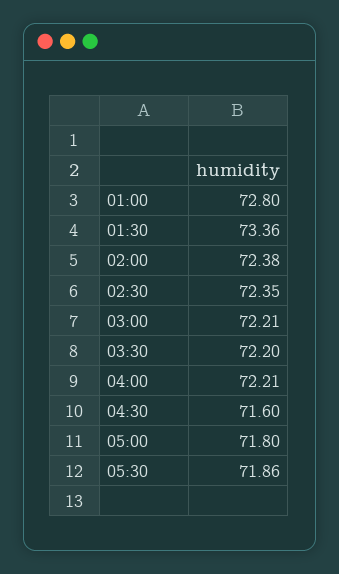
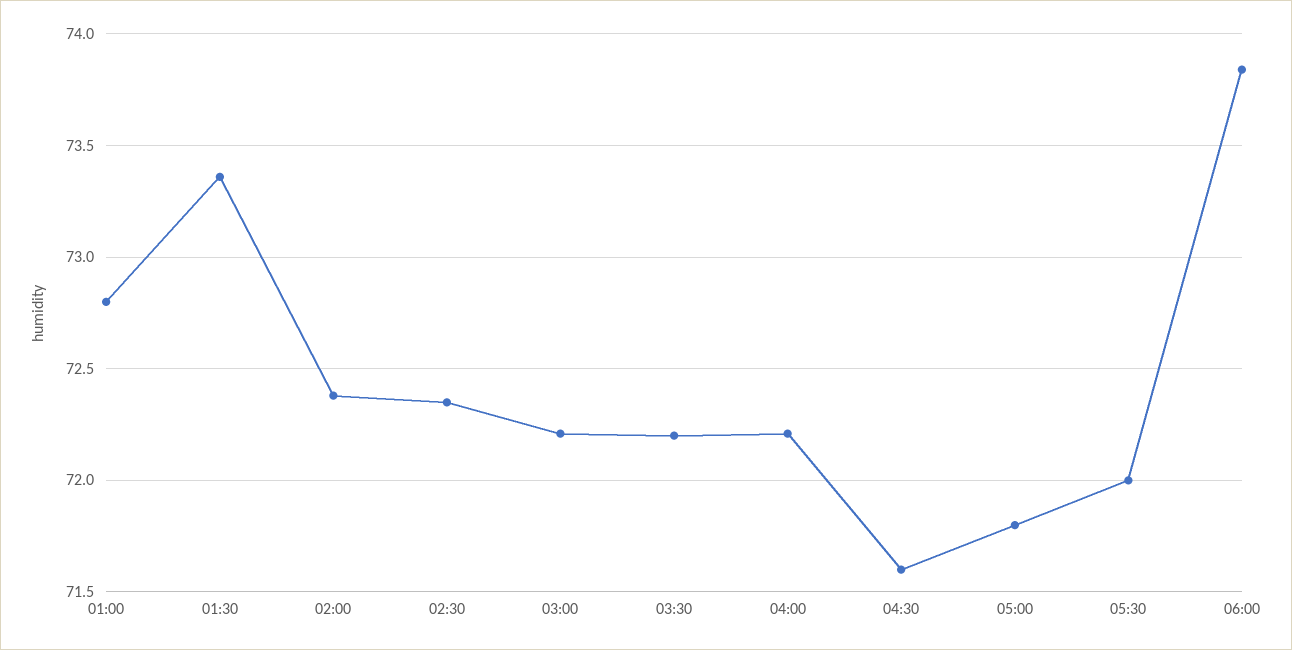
05:30: 71.86 -> 72
06:00: none -> 73.85

